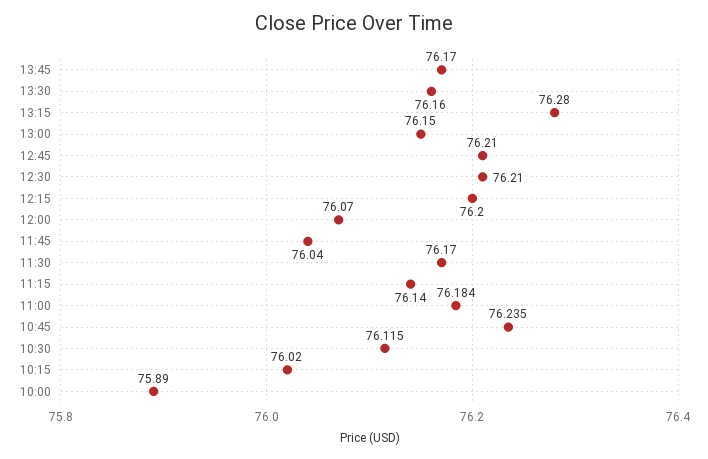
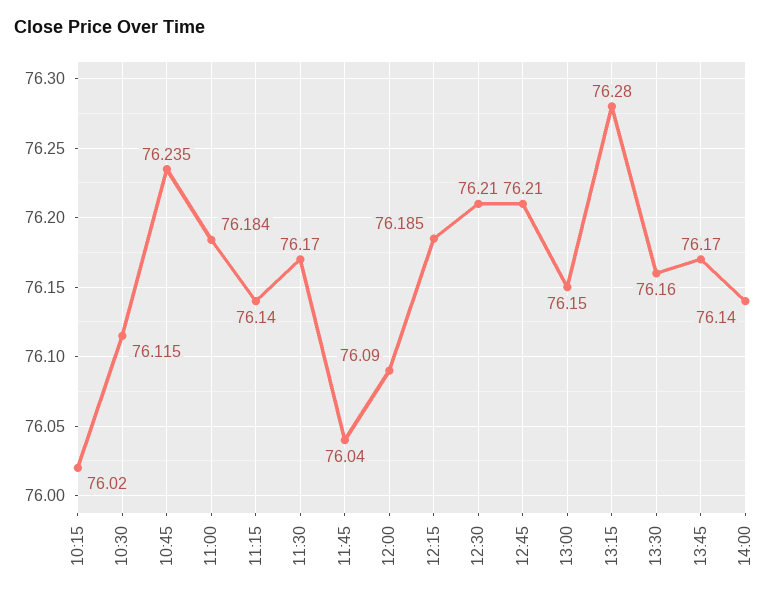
12:15: 76.2 -> 76.185
12:00: 76.07 -> 76.09
10:00: 75.89 -> none
14:00: none -> 76.14

